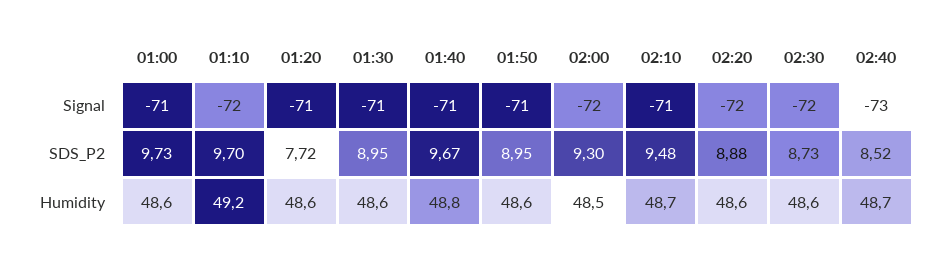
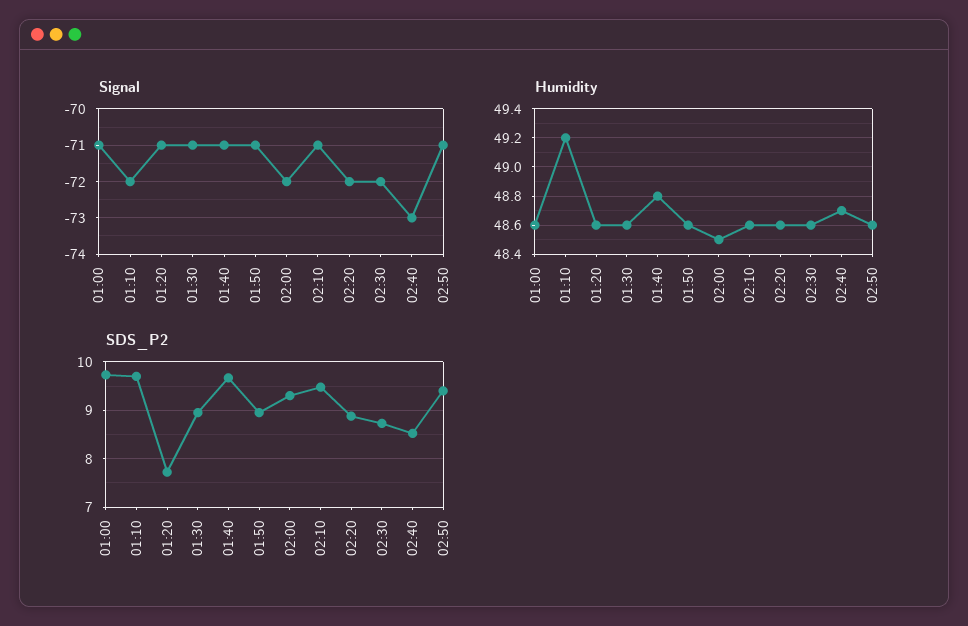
Humidity, 02:10: 48.7 -> 48.6
Signal, 02:50: none -> -71
Humidity, 02:50: none -> 48.6
SDS_P2, 02:50: none -> 9.4

